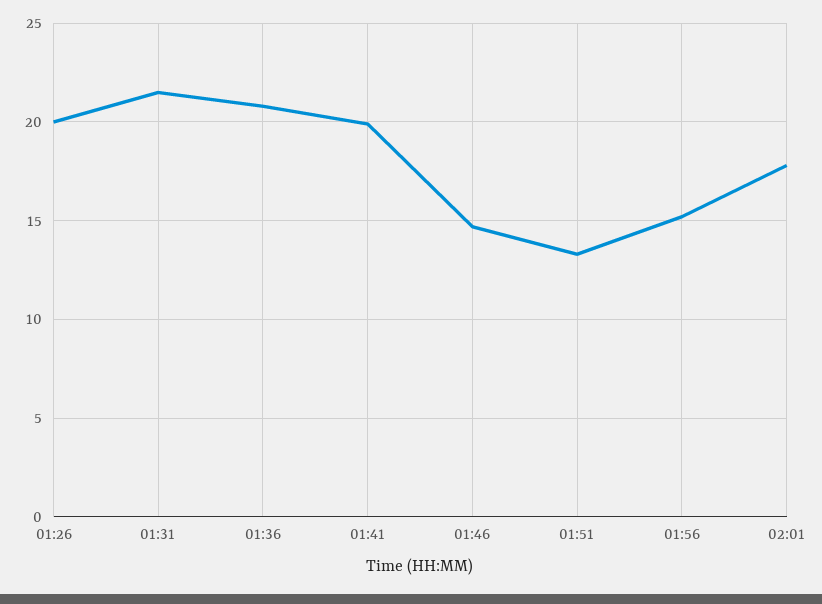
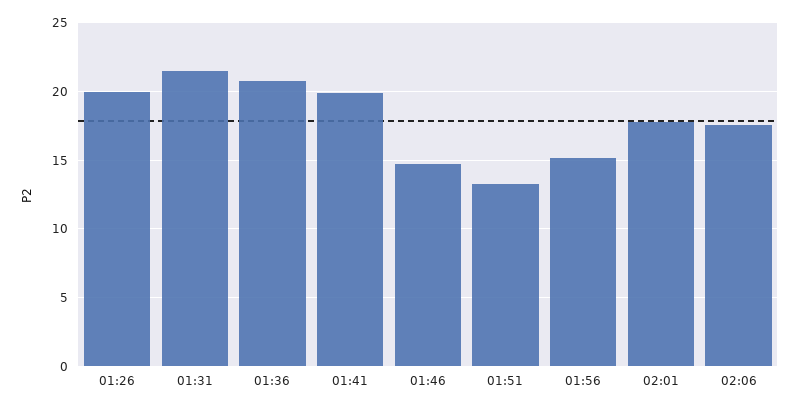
02:06: none -> 17.5

